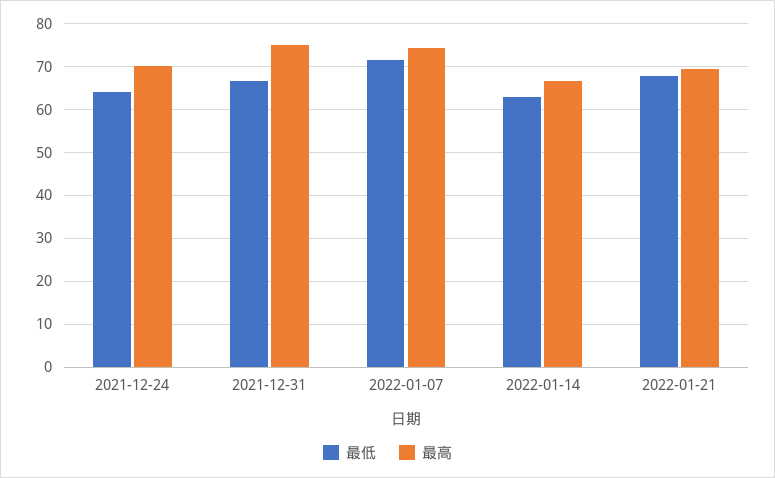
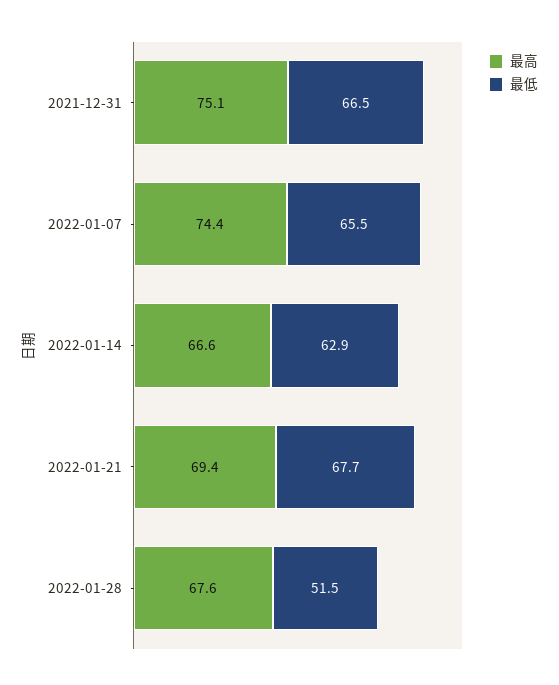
最低, 2021-12-24: 64 -> none
最高, 2021-12-24: 70 -> none
最低, 2022-01-07: 72 -> 65.5
最高, 2022-01-28: none -> 67.6
最低, 2022-01-28: none -> 51.5

